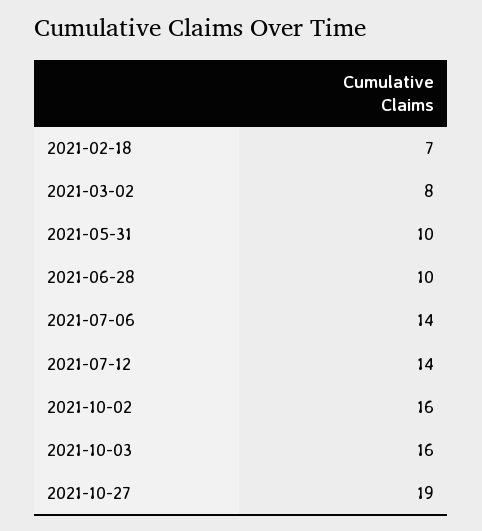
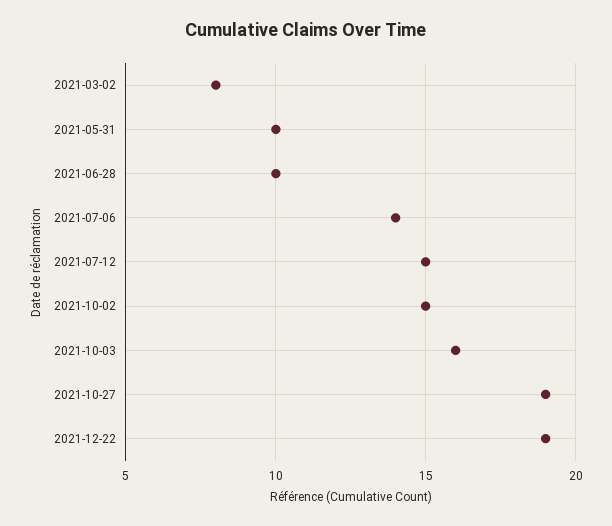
2021-02-18: 7 -> none
2021-07-12: 14 -> 15
2021-10-02: 16 -> 15
2021-12-22: none -> 19

